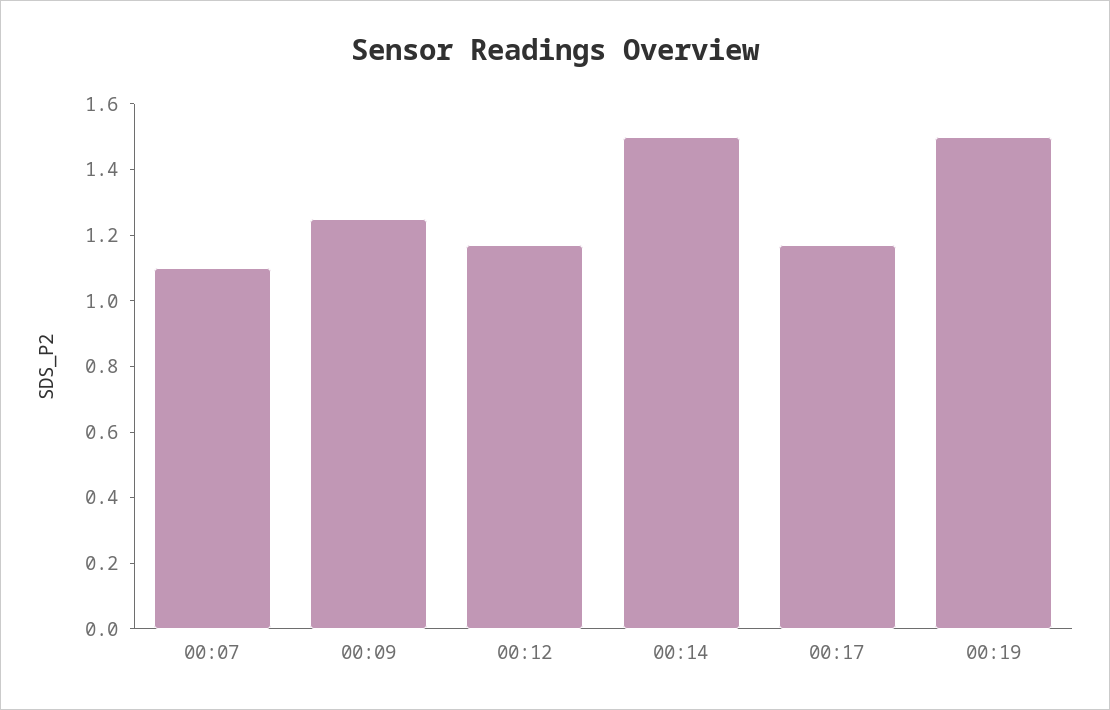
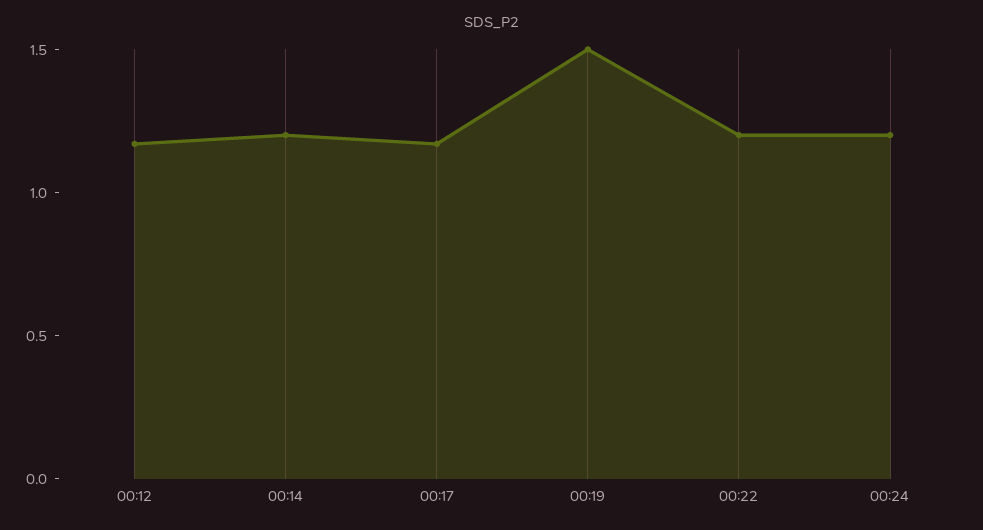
00:07: 1.1 -> none
00:09: 1.25 -> none
00:14: 1.5 -> 1.2
00:22: none -> 1.2
00:24: none -> 1.2

